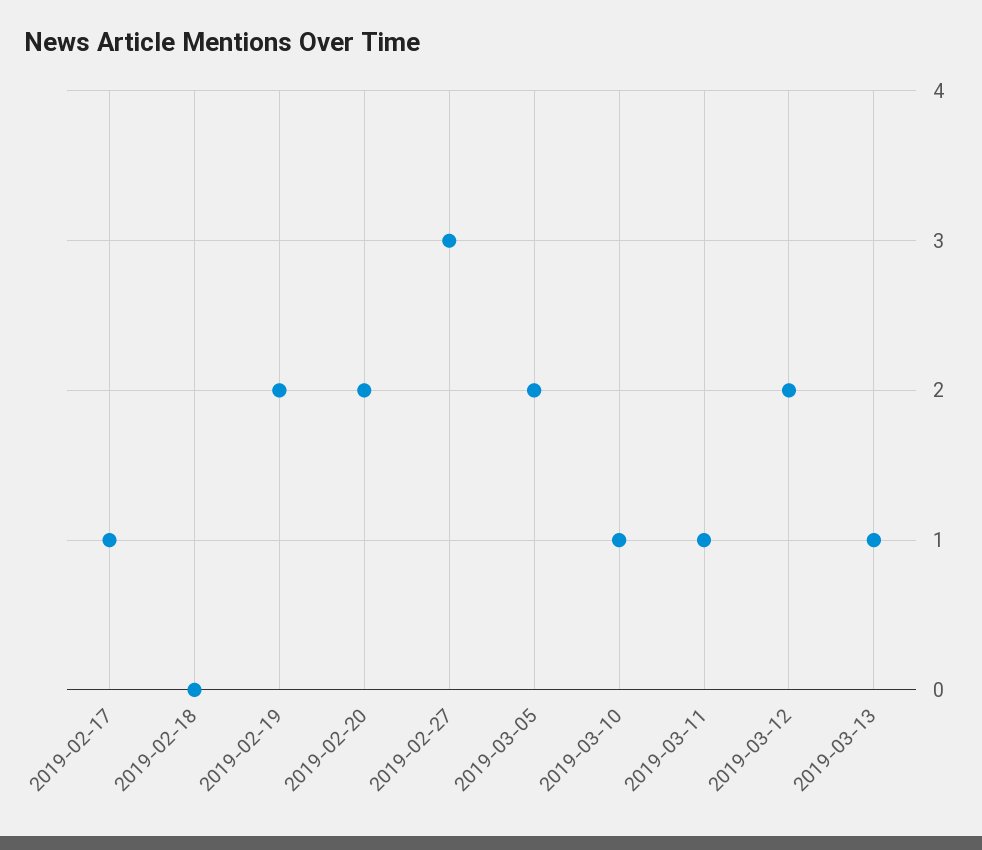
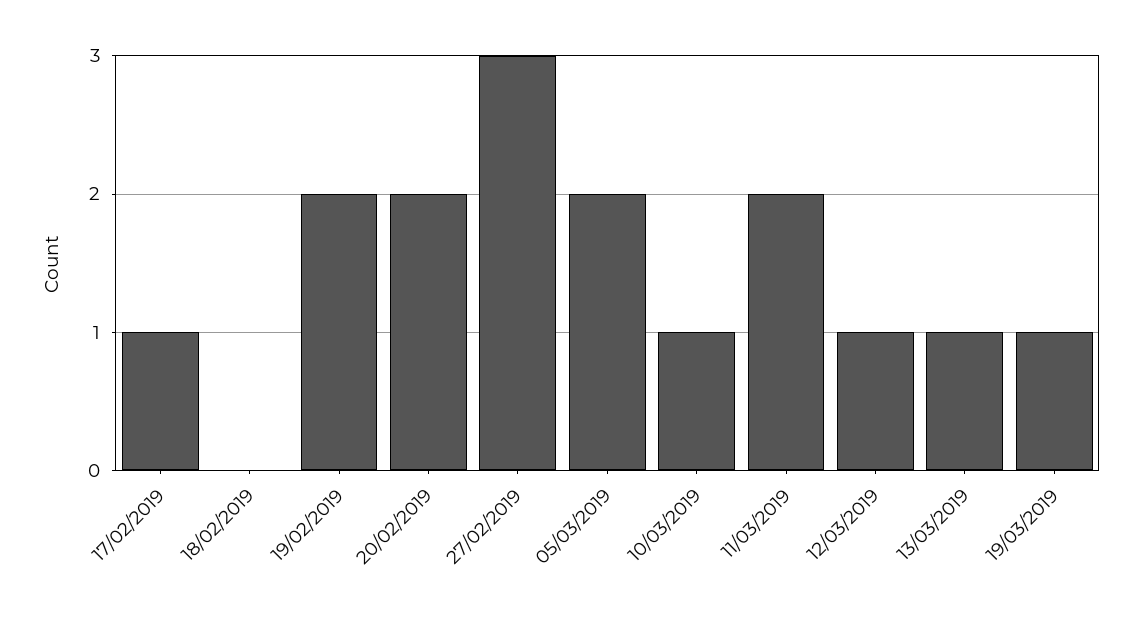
2019-03-11: 1 -> 2
2019-03-12: 2 -> 1
19/03/2019: none -> 1

